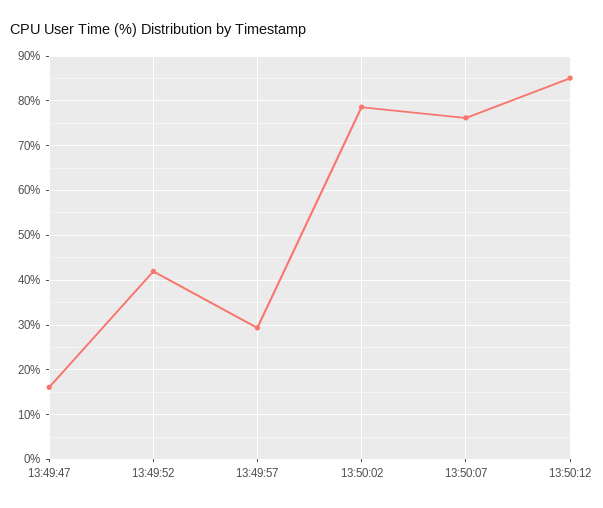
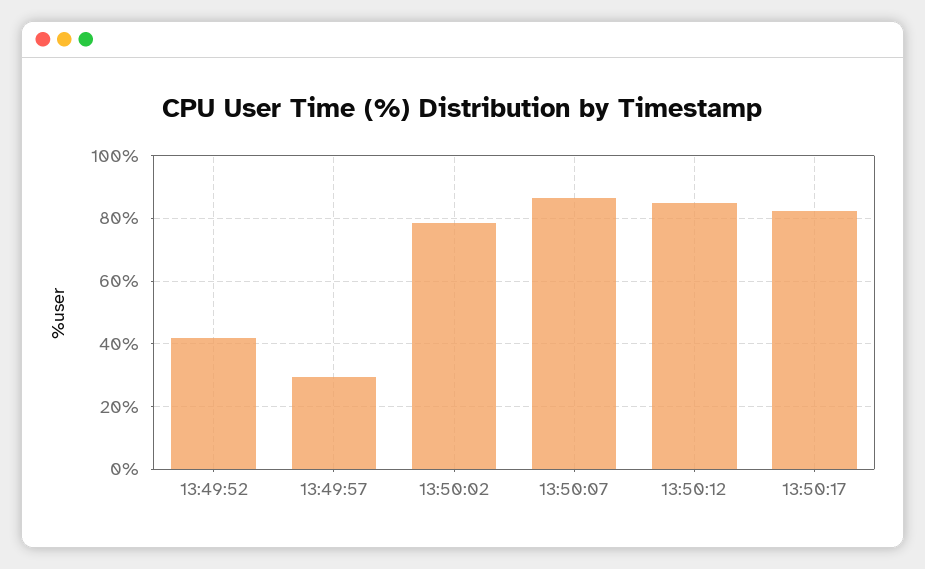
13:49:47: 16 -> none
13:50:07: 76 -> 86
13:50:17: none -> 82

